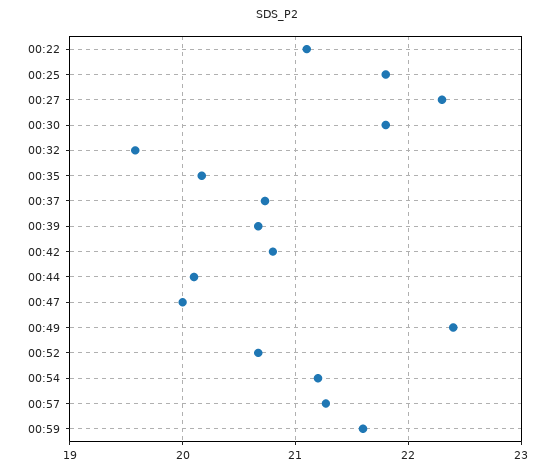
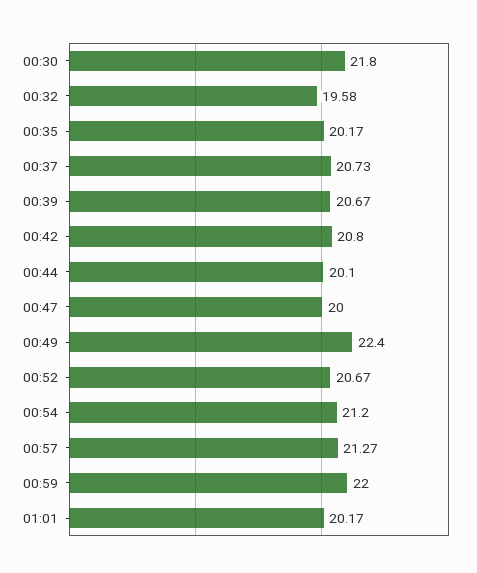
00:22: 21.1 -> none
00:25: 21.8 -> none
00:27: 22.3 -> none
00:59: 21.6 -> 22
01:01: none -> 20.17

